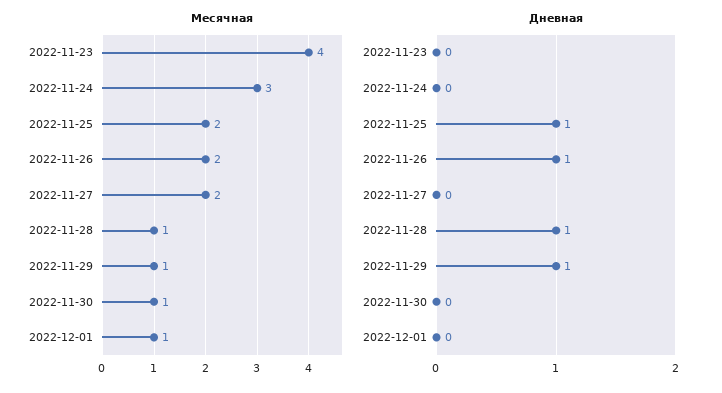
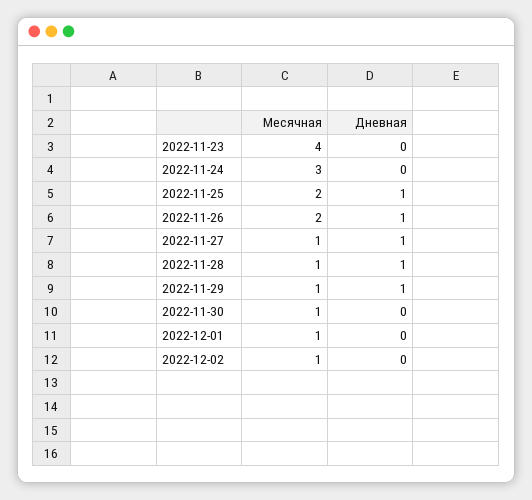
Месячная, 2022-11-27: 2 -> 1
Дневная, 2022-11-27: 0 -> 1
Месячная, 2022-12-02: none -> 1
Дневная, 2022-12-02: none -> 0

